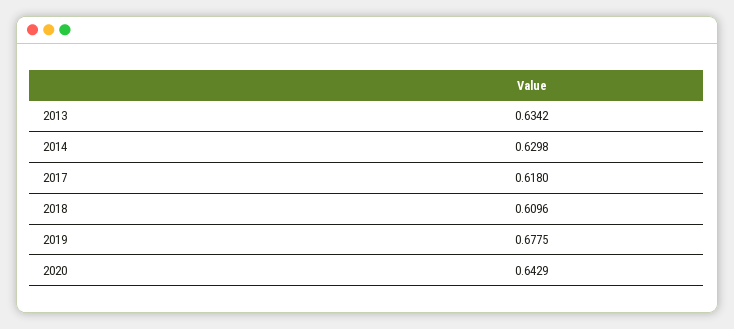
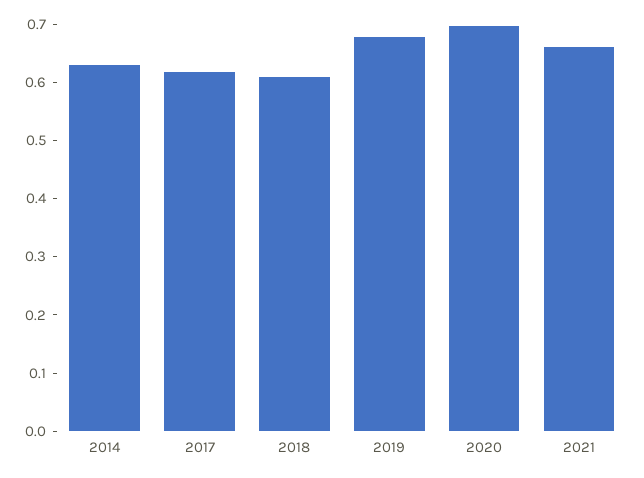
2013: 0.6342 -> none
2020: 0.6429 -> 0.7
2021: none -> 0.66

